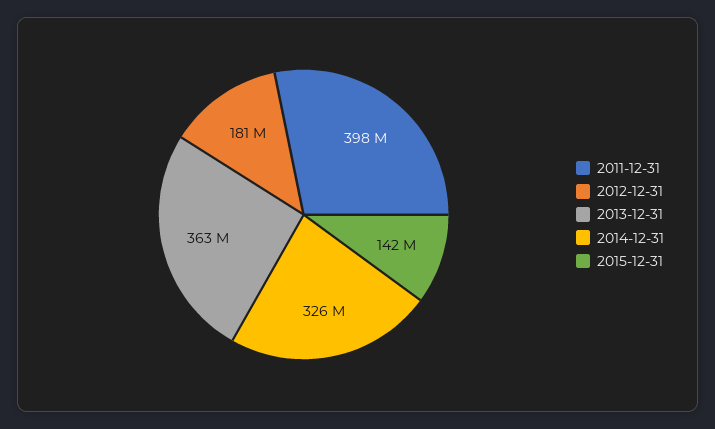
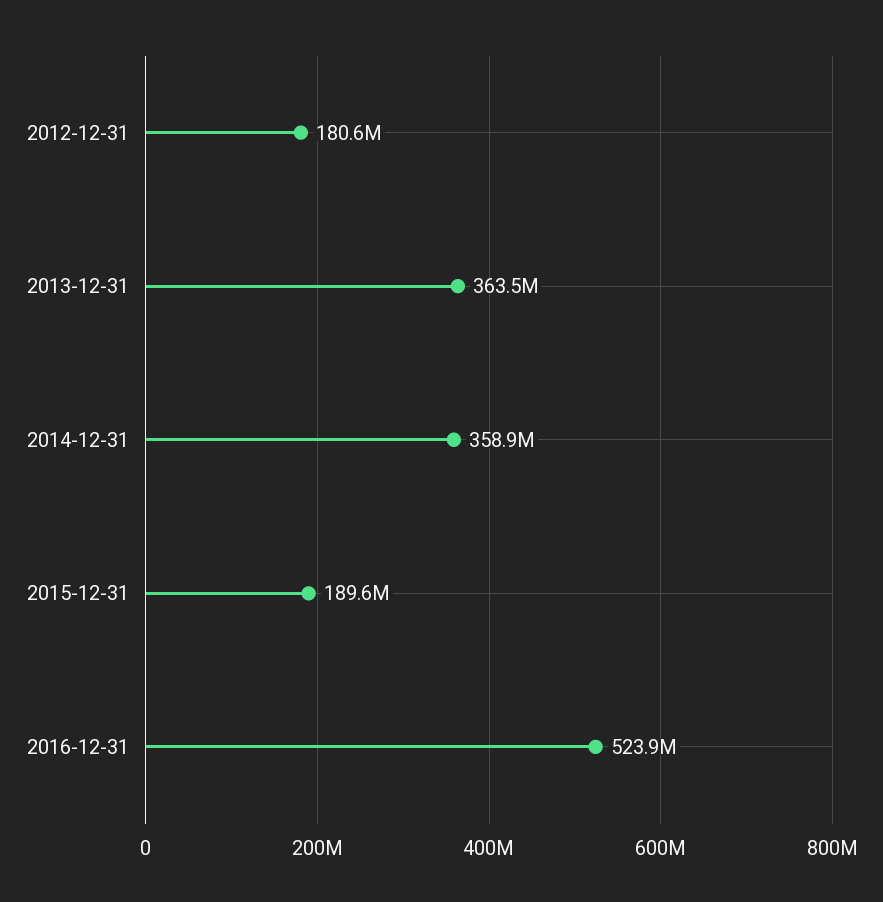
2011-12-31: 398000000 -> none
2014-12-31: 326000000 -> 358900000
2015-12-31: 142000000 -> 189600000
2016-12-31: none -> 523900000

